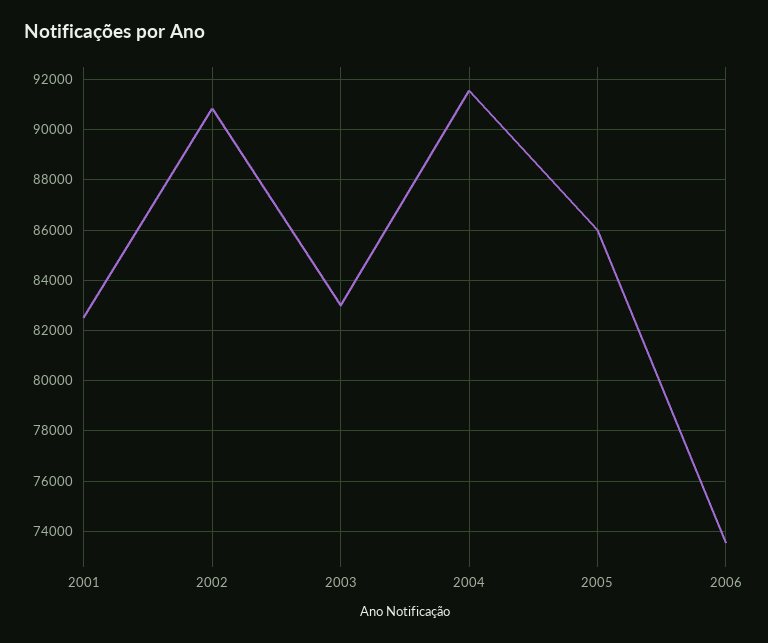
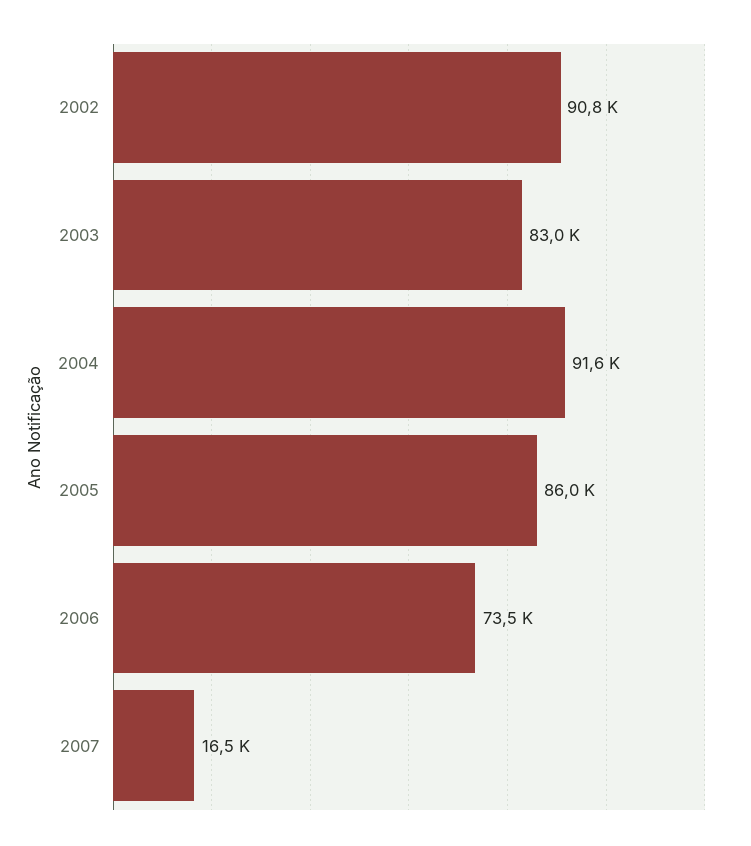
2001: 82500 -> none
2007: none -> 16500

